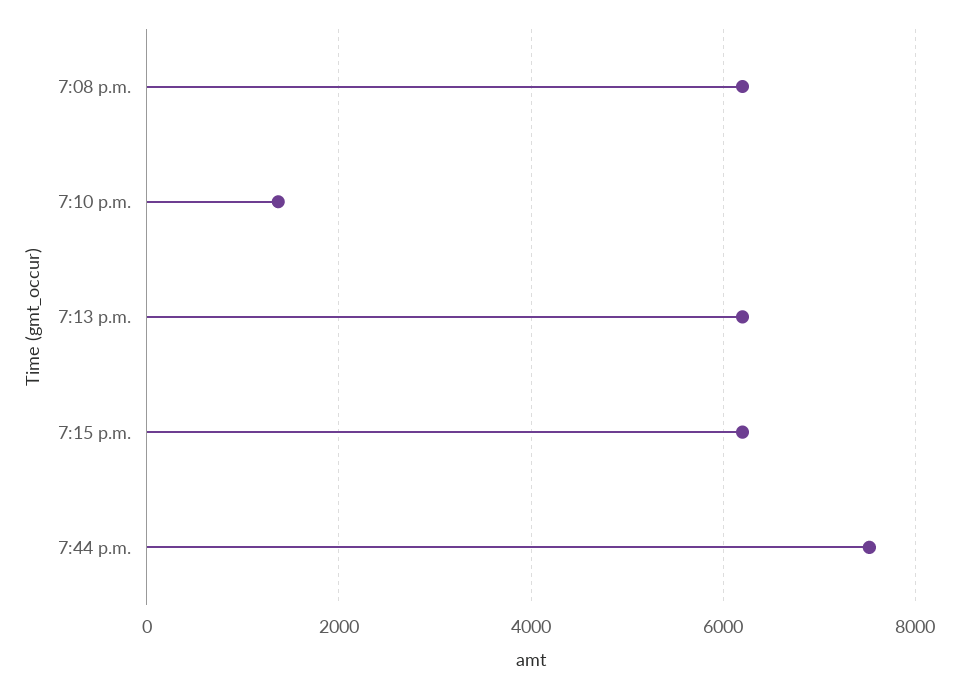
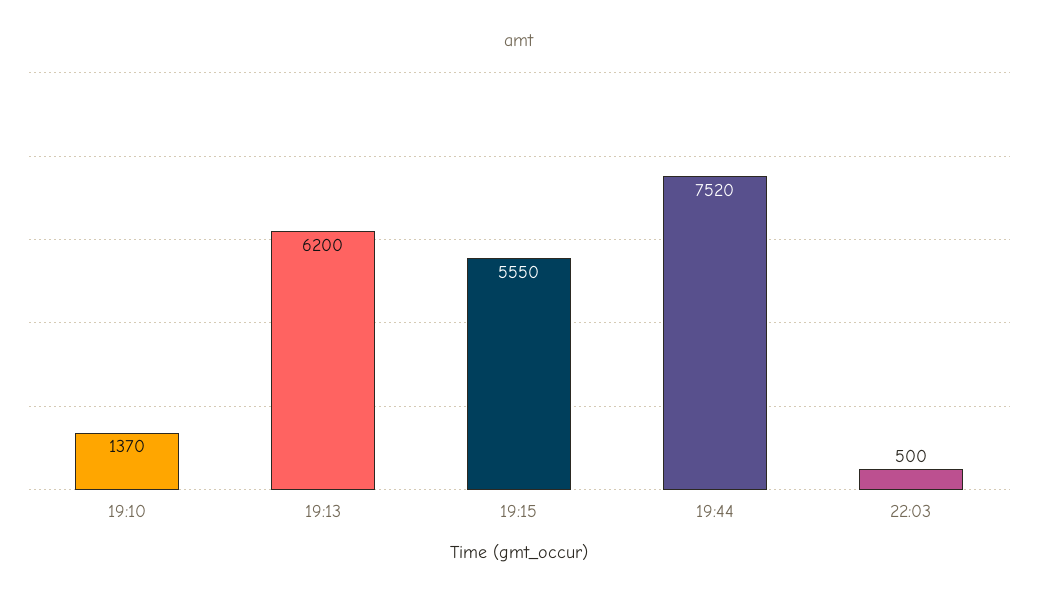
7:08 p.m.: 6200 -> none
7:15 p.m.: 6200 -> 5550
22:03: none -> 500

